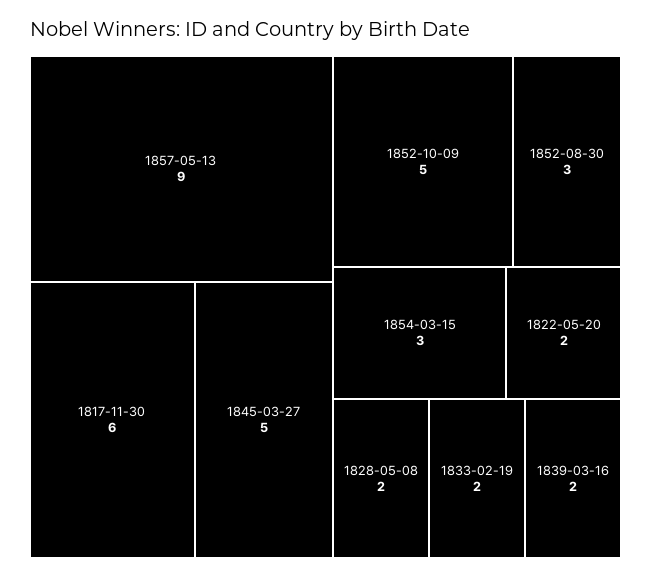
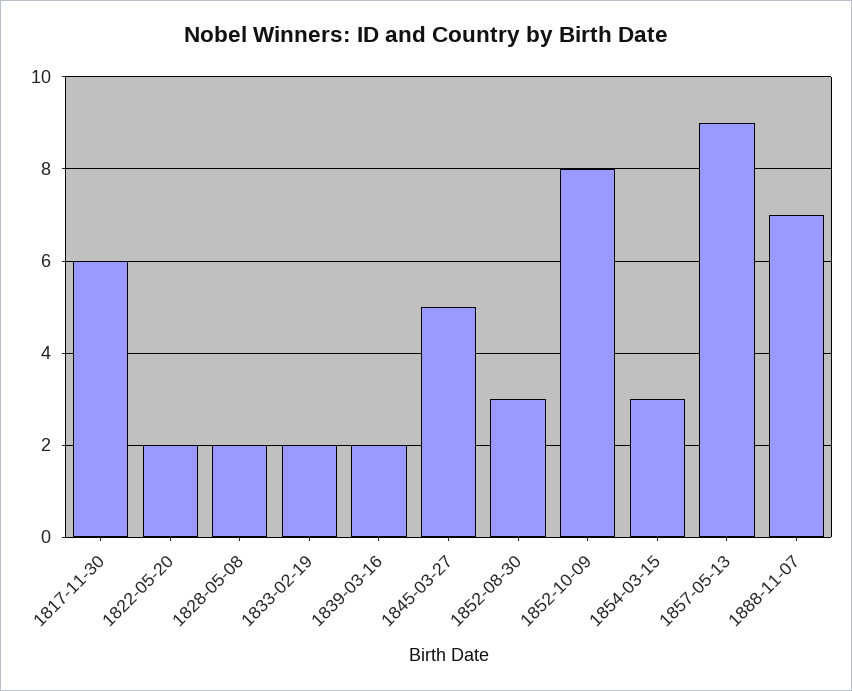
1852-10-09: 5 -> 8
1888-11-07: none -> 7

